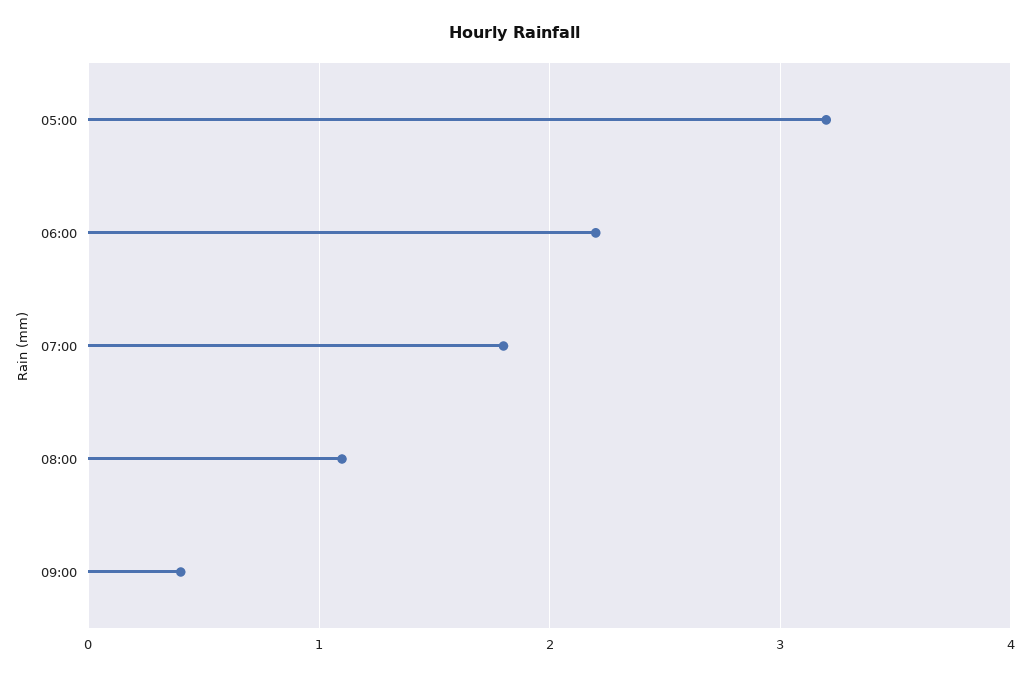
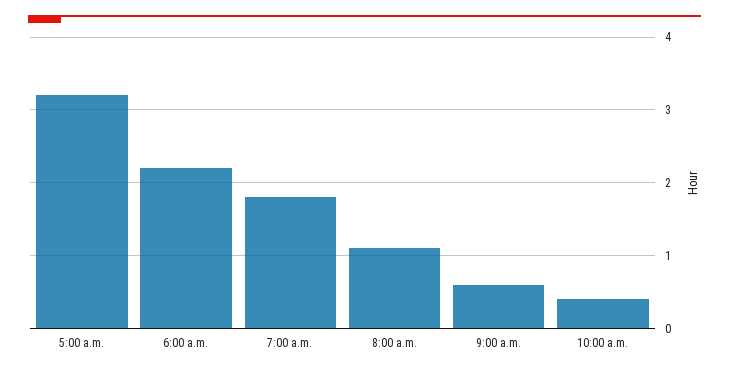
09:00: 0.4 -> 0.6
10:00 a.m.: none -> 0.4

